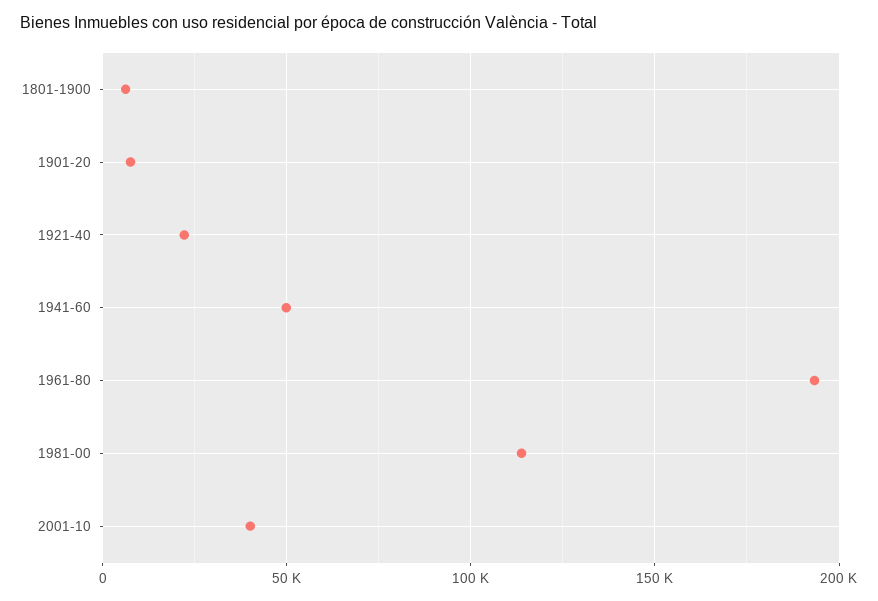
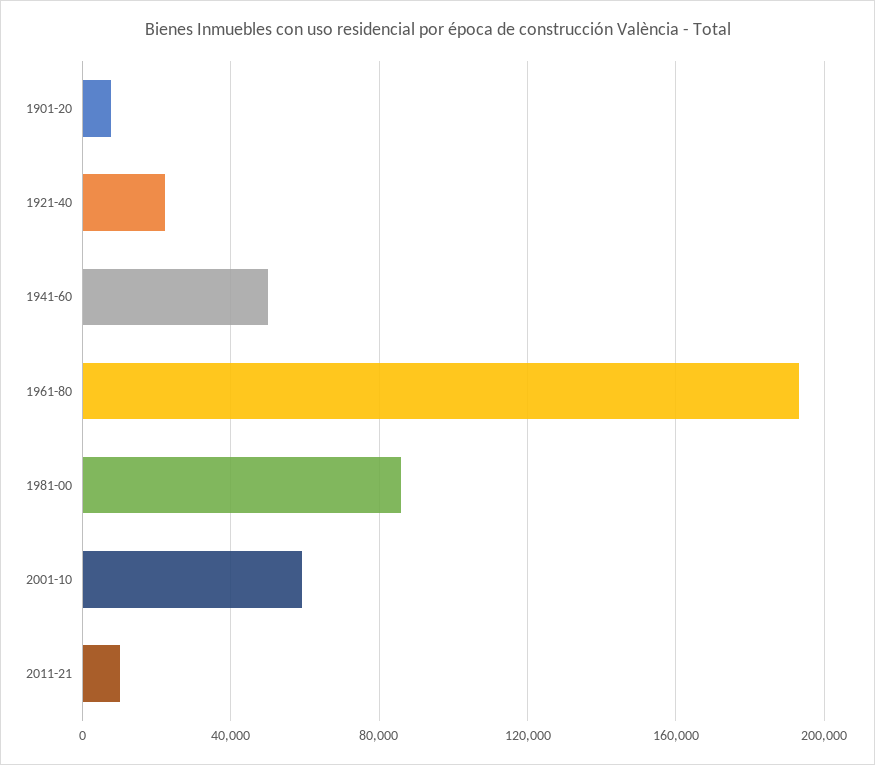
1801-1900: 5000 -> none
1981-00: 115000 -> 85000
2001-10: 40000 -> 60000
2011-21: none -> 10000

